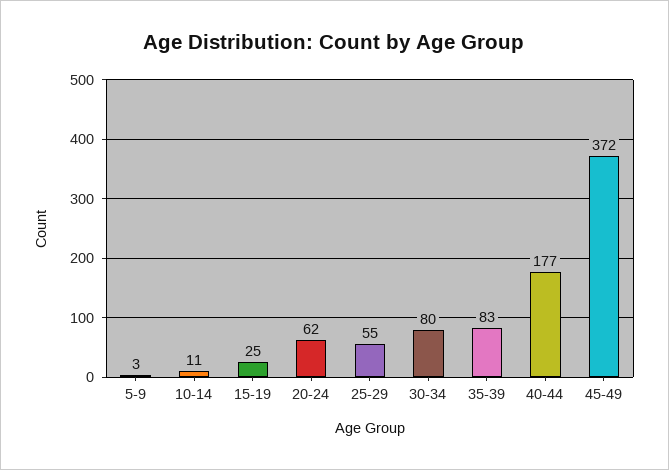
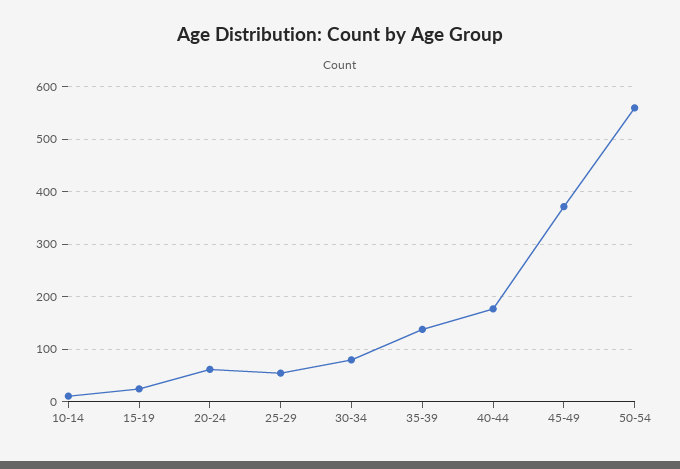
5-9: 3 -> none
35-39: 83 -> 140
50-54: none -> 560

